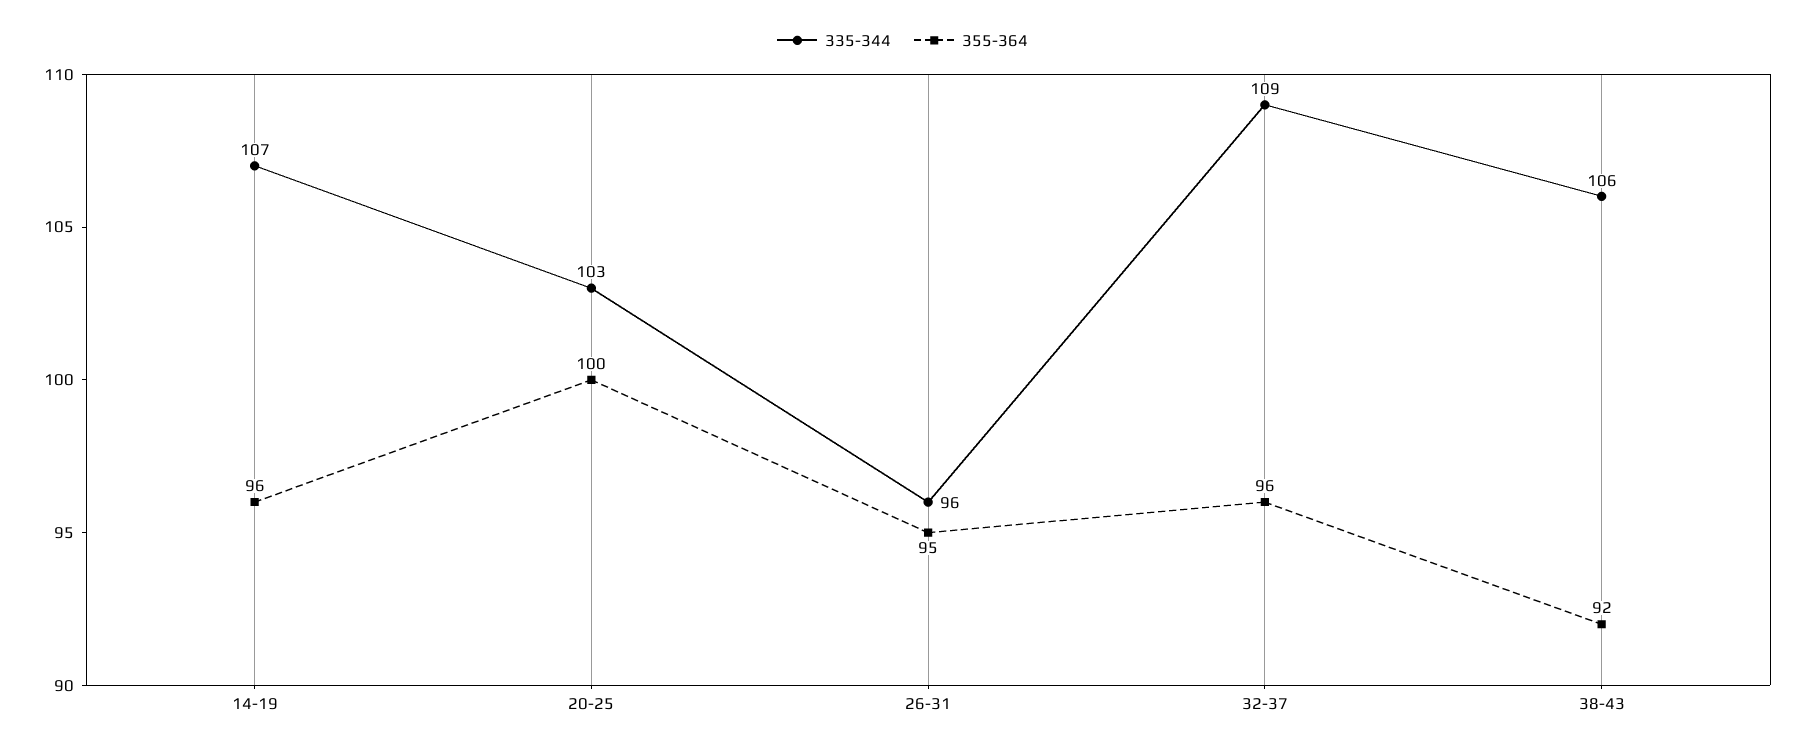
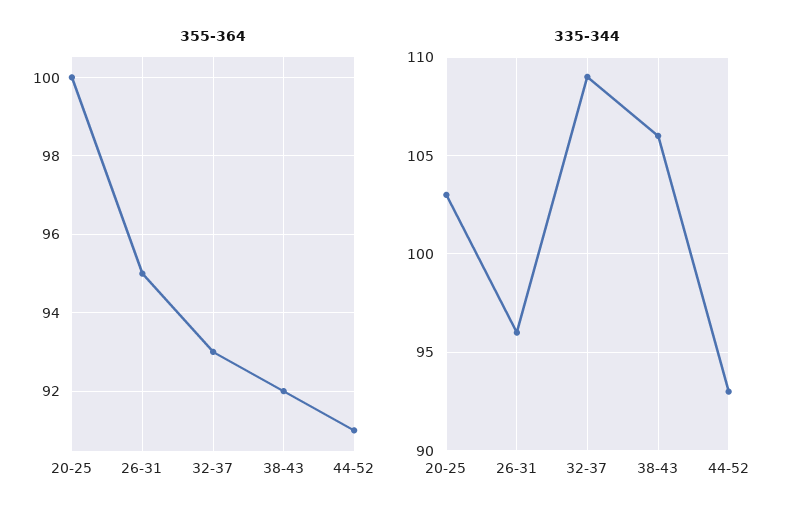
335-344, 14-19: 107 -> none
355-364, 14-19: 96 -> none
355-364, 32-37: 96 -> 93
355-364, 44-52: none -> 91
335-344, 44-52: none -> 93

